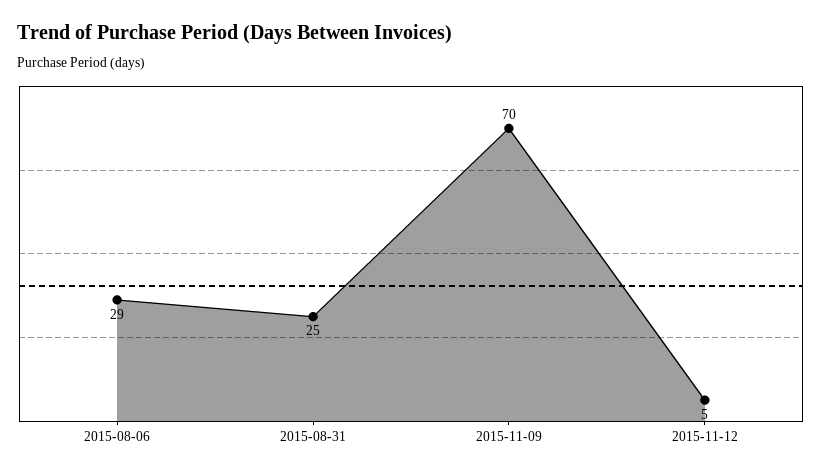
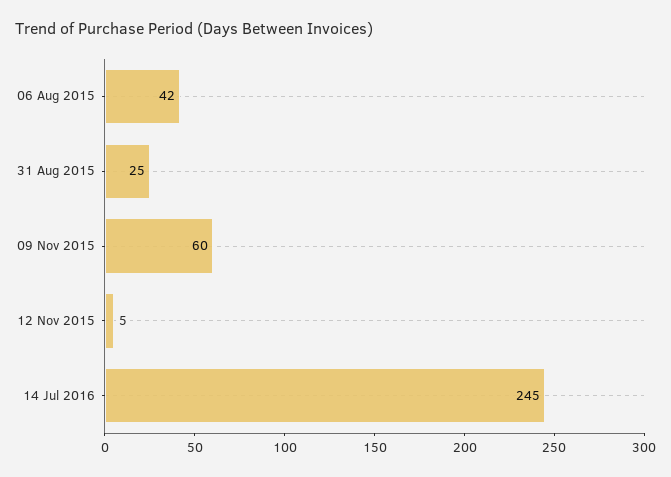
2015-08-06: 29 -> 42
2015-11-09: 70 -> 60
14 Jul 2016: none -> 245

